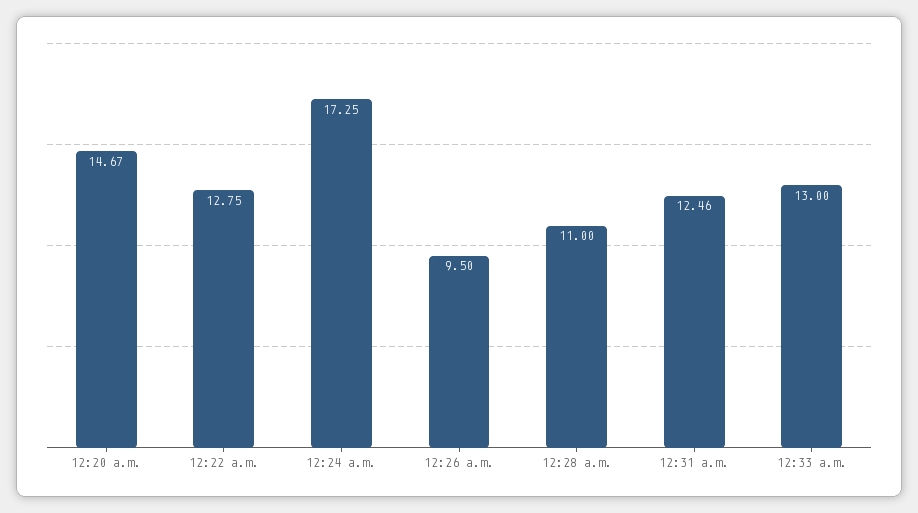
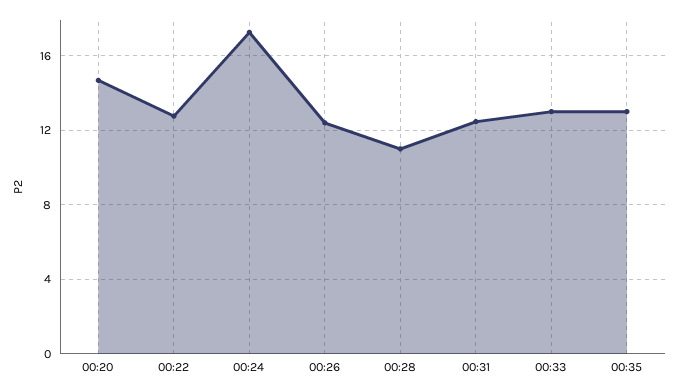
12:26 a.m.: 9.5 -> 12.5
00:35: none -> 13

